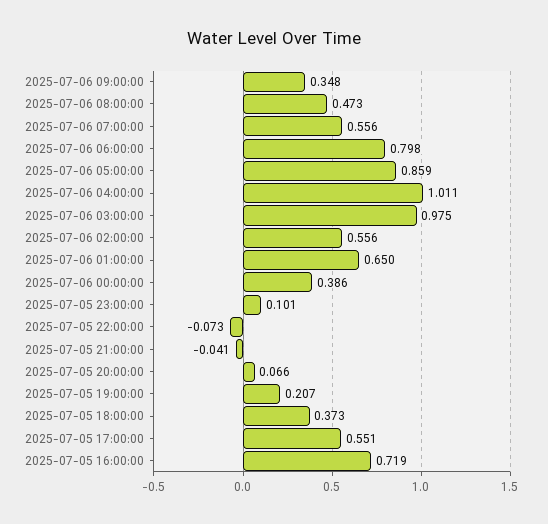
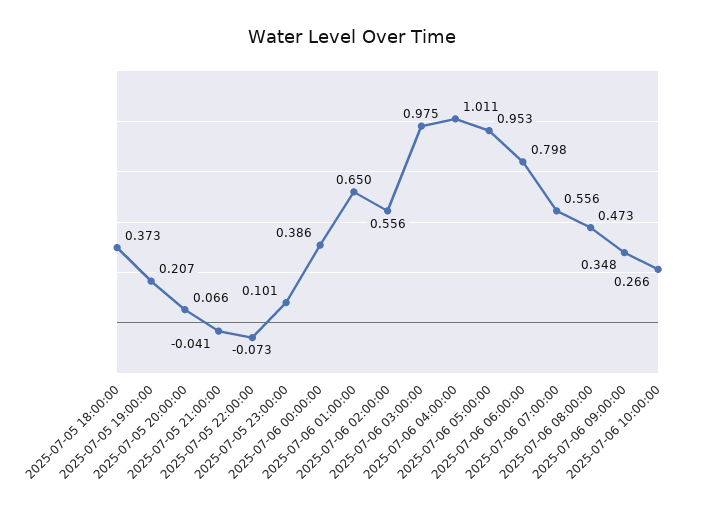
2025-07-06 05:00:00: 0.859 -> 0.953
2025-07-05 17:00:00: 0.551 -> none
2025-07-05 16:00:00: 0.719 -> none
2025-07-06 10:00:00: none -> 0.266

